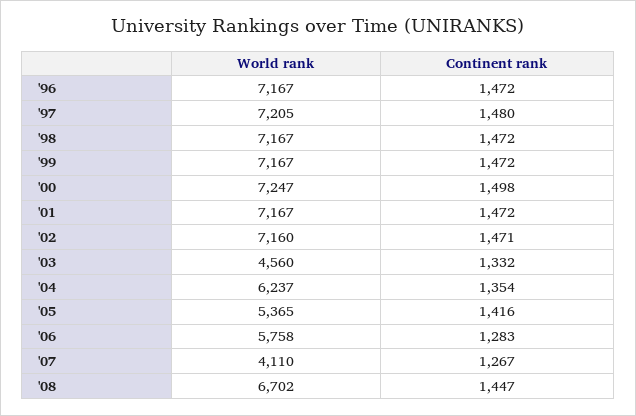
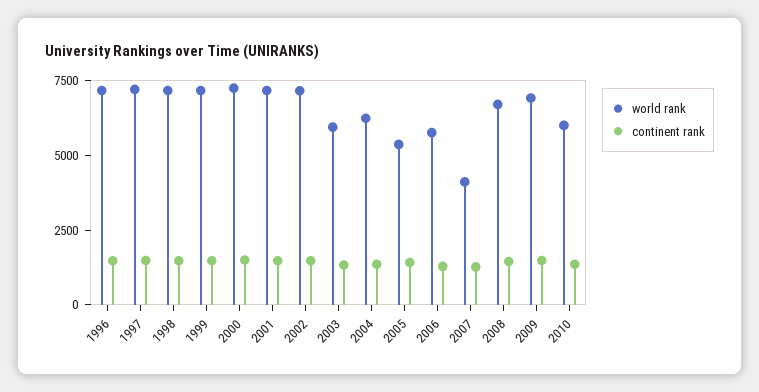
World rank, '03: 4560 -> 6000
World rank, 2009: none -> 7000
Continent rank, 2009: none -> 1500
World rank, 2010: none -> 6000
Continent rank, 2010: none -> 1500

